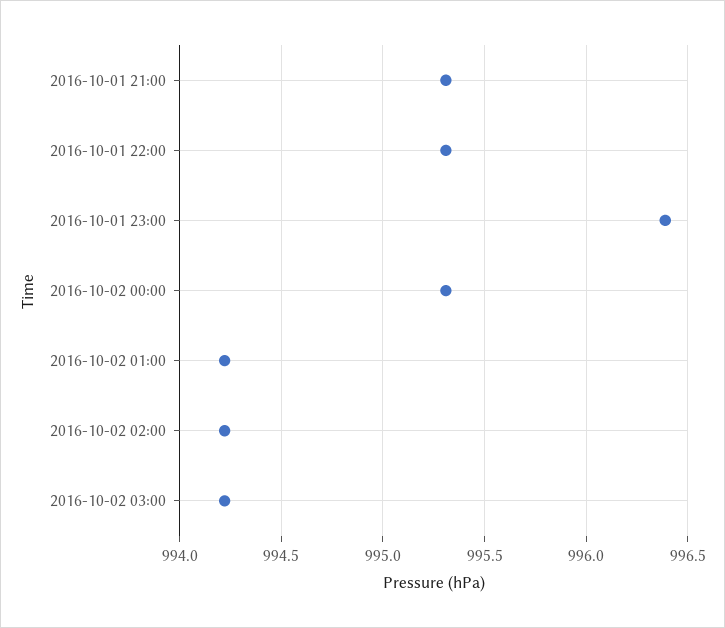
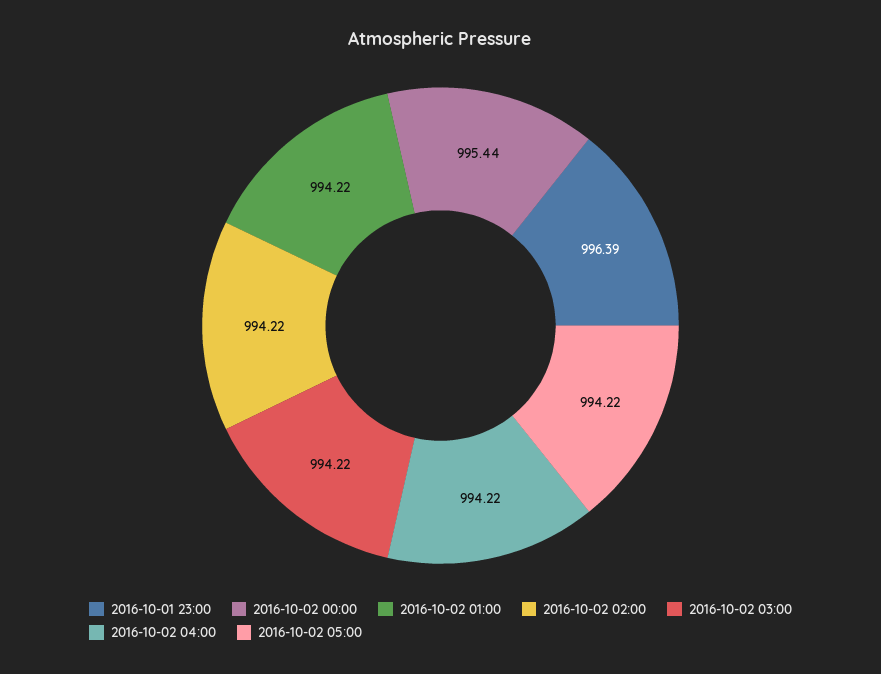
2016-10-01 21:00: 995.3 -> none
2016-10-01 22:00: 995.3 -> none
2016-10-02 00:00: 995.3 -> 995.44
2016-10-02 04:00: none -> 994.22
2016-10-02 05:00: none -> 994.22

